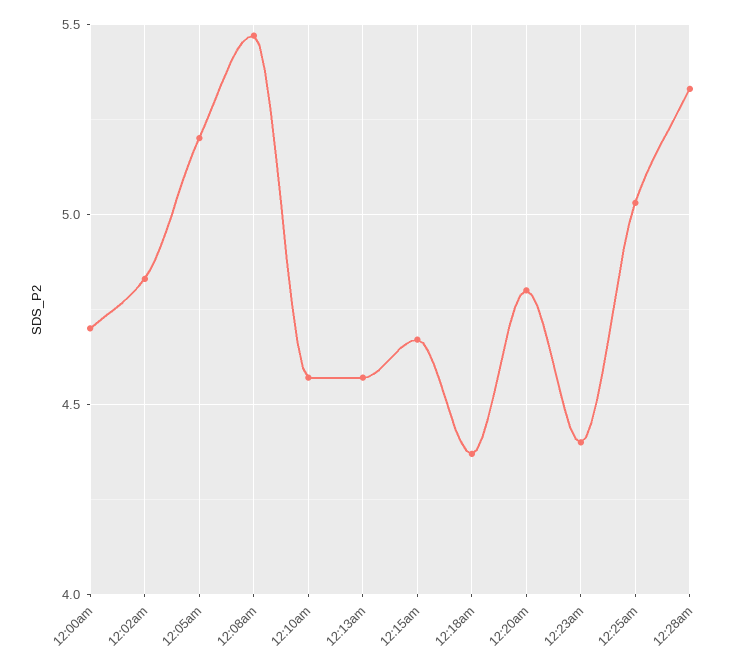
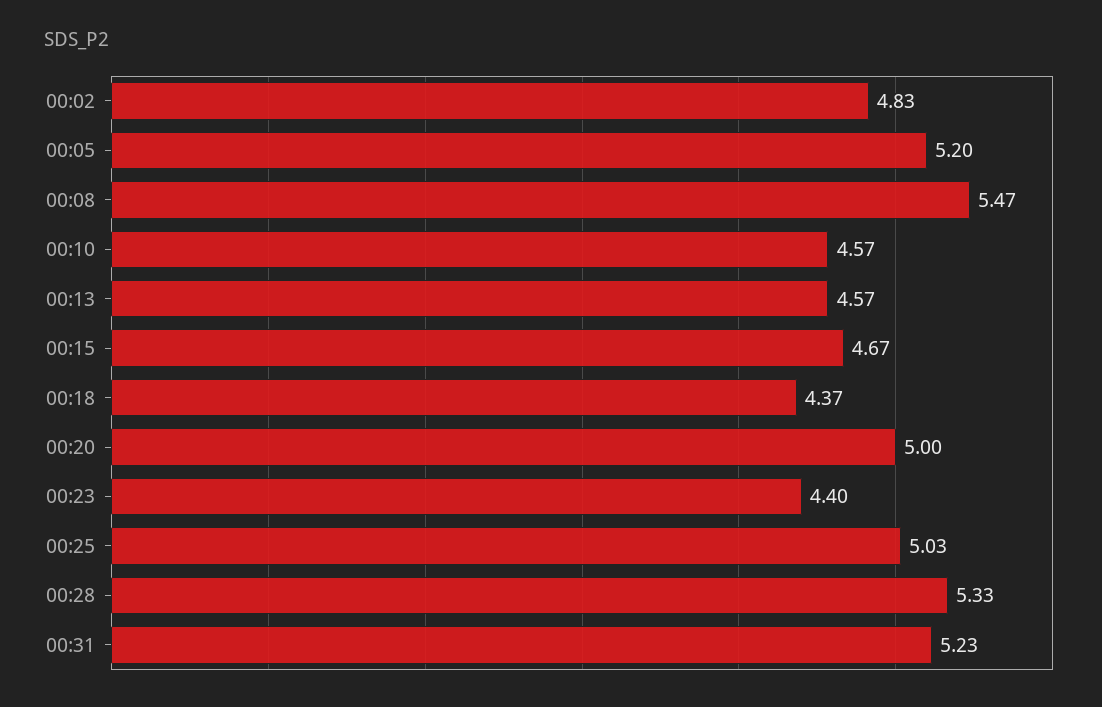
12:00am: 4.7 -> none
12:20am: 4.8 -> 5
00:31: none -> 5.23

